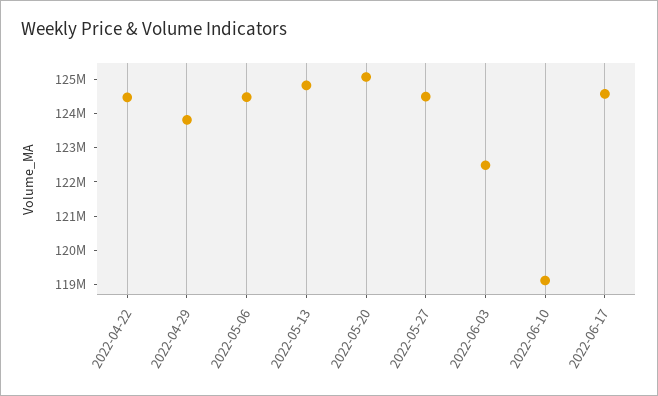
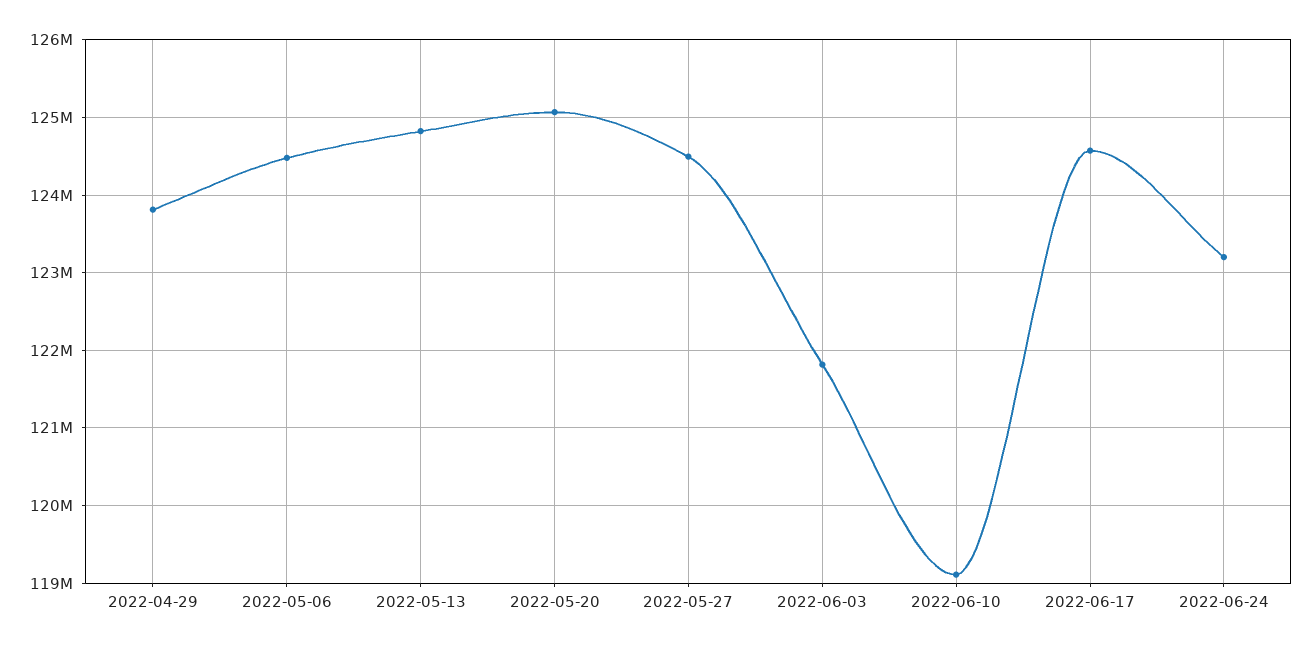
2022-04-22: 124500000 -> none
2022-06-03: 122500000 -> 121800000
2022-06-24: none -> 123200000

